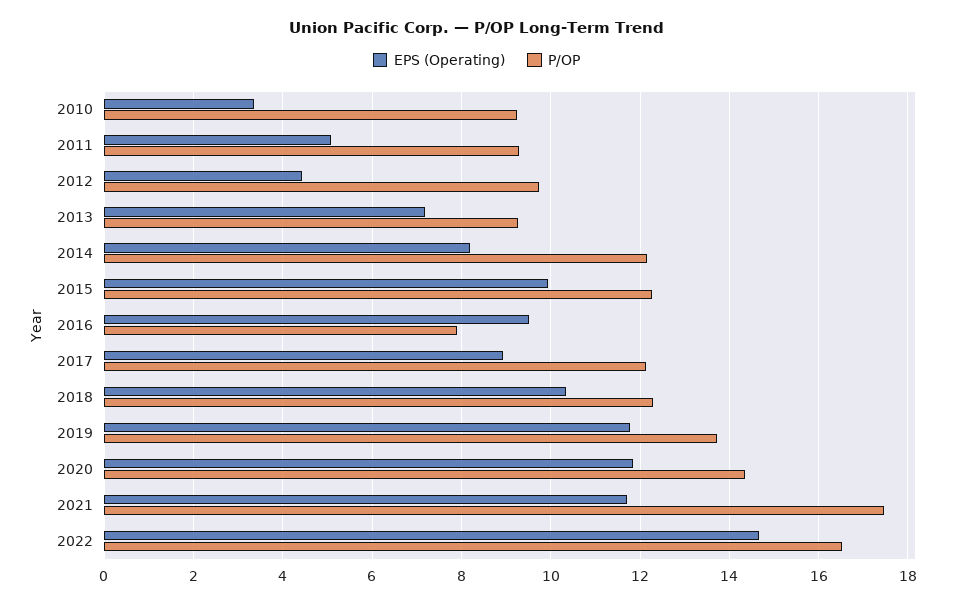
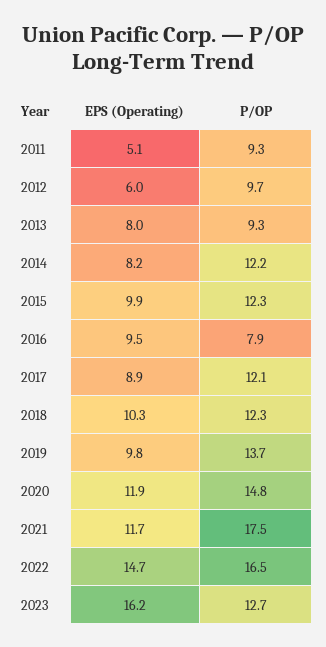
EPS (Operating), 2010: 3.4 -> none
P/OP, 2010: 9.2 -> none
EPS (Operating), 2012: 4.4 -> 6
EPS (Operating), 2013: 7.2 -> 8
EPS (Operating), 2019: 11.8 -> 9.8
P/OP, 2020: 14.4 -> 14.8
EPS (Operating), 2023: none -> 16.2
P/OP, 2023: none -> 12.7

